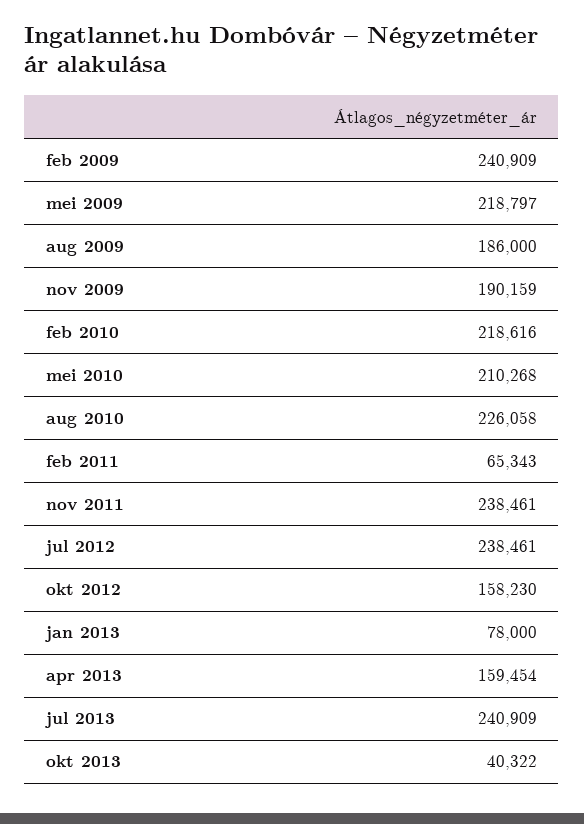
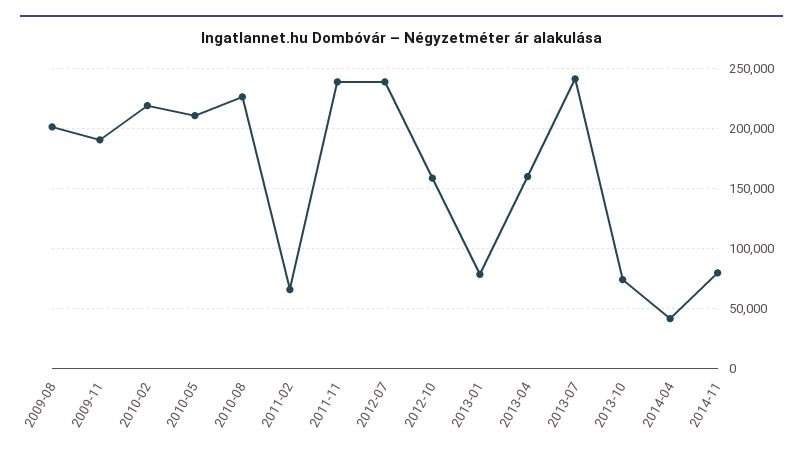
feb 2009: 240909 -> none
mei 2009: 218797 -> none
aug 2009: 186000 -> 200000
okt 2013: 40322 -> 75000
2014-04: none -> 40000
2014-11: none -> 80000

